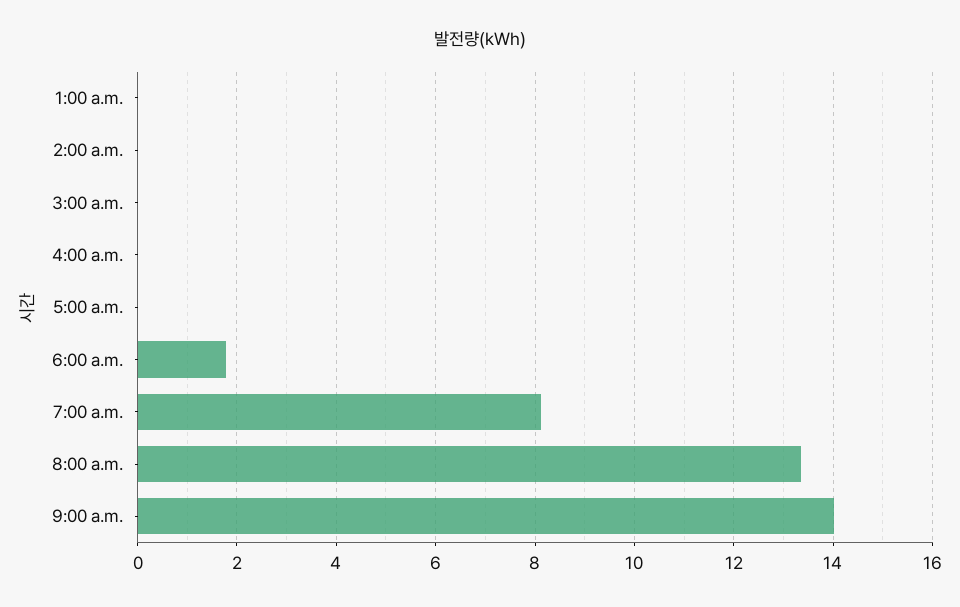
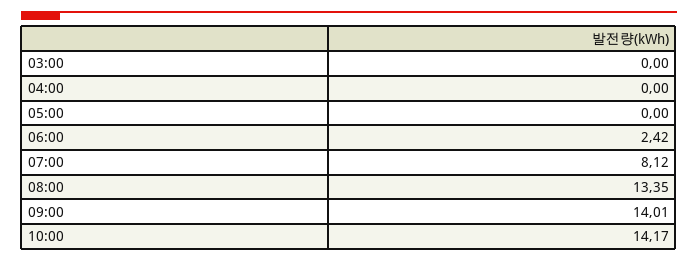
1:00 a.m.: 0 -> none
2:00 a.m.: 0 -> none
6:00 a.m.: 1.8 -> 2.42
10:00: none -> 14.17

